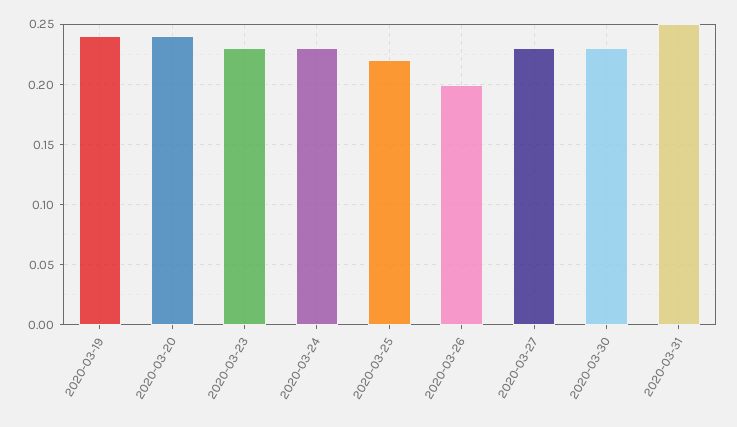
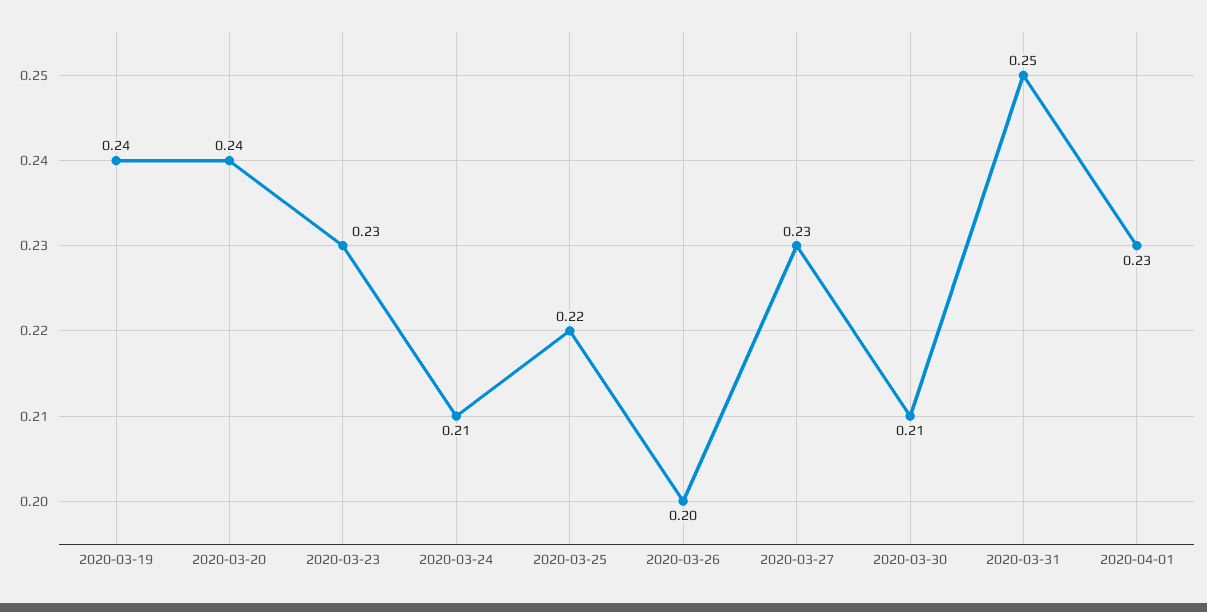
2020-03-24: 0.23 -> 0.21
2020-03-30: 0.23 -> 0.21
2020-04-01: none -> 0.23

